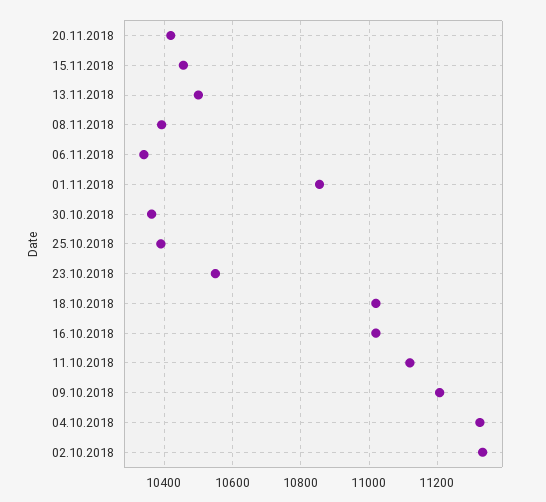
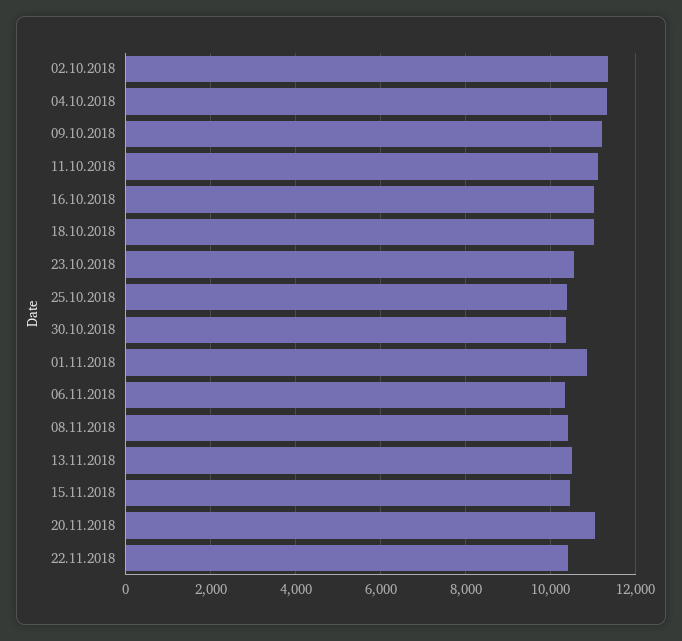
20.11.2018: 10420 -> 11000
22.11.2018: none -> 10400

